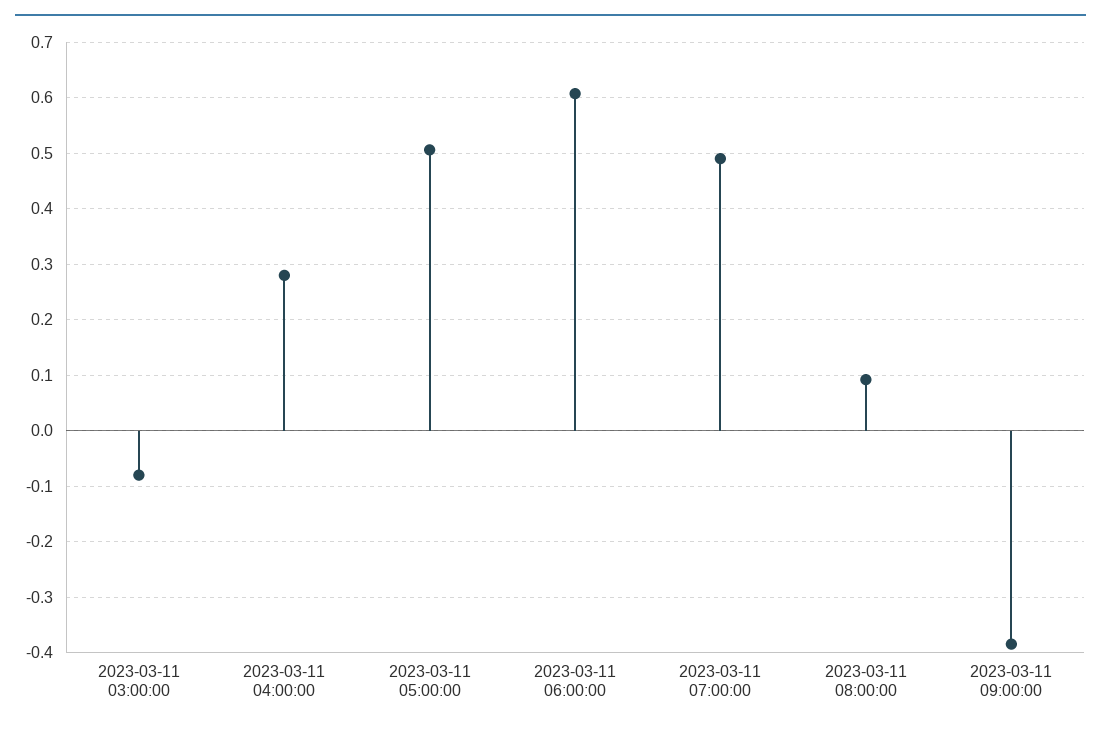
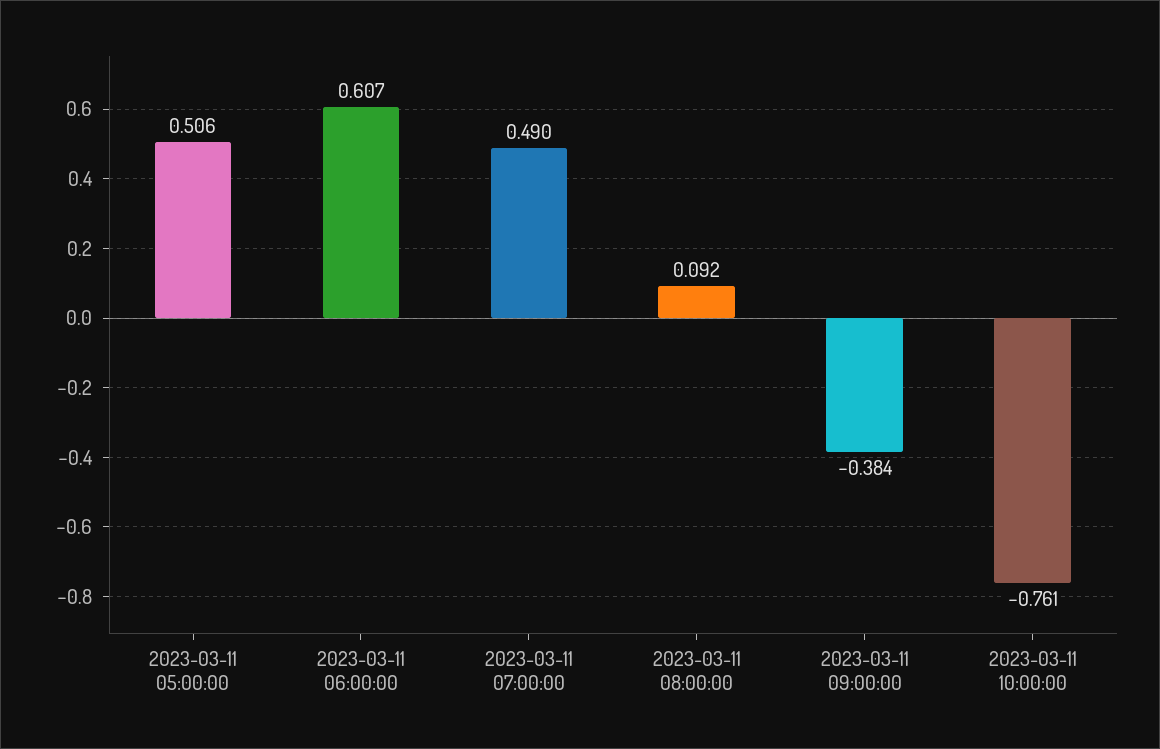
2023-03-11 03:00:00: -0.08 -> none
2023-03-11 04:00:00: 0.28 -> none
2023-03-11 10:00:00: none -> -0.761

